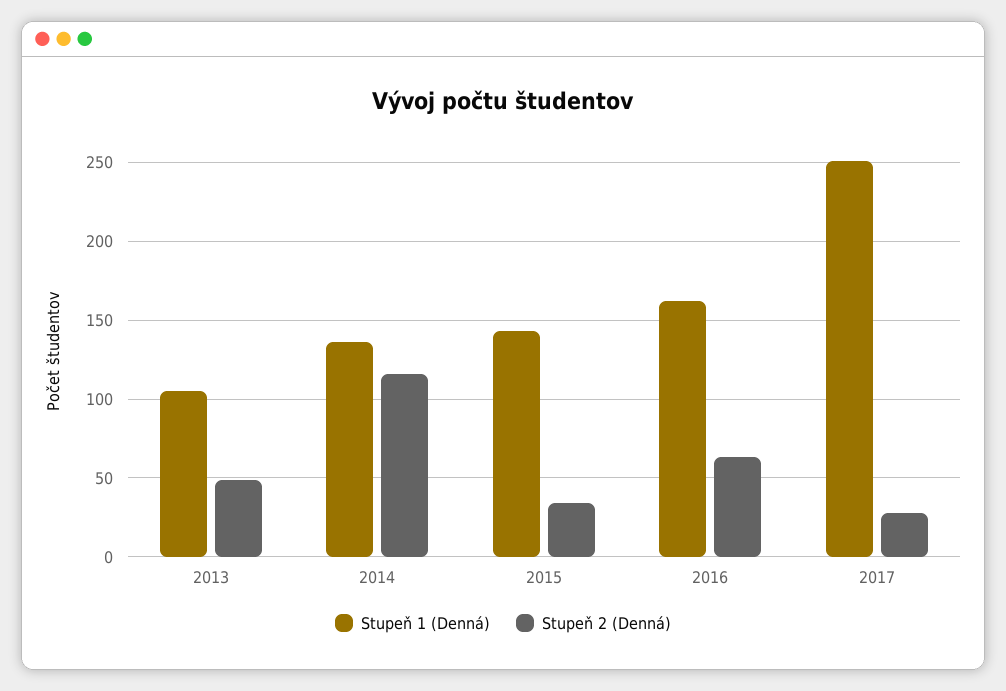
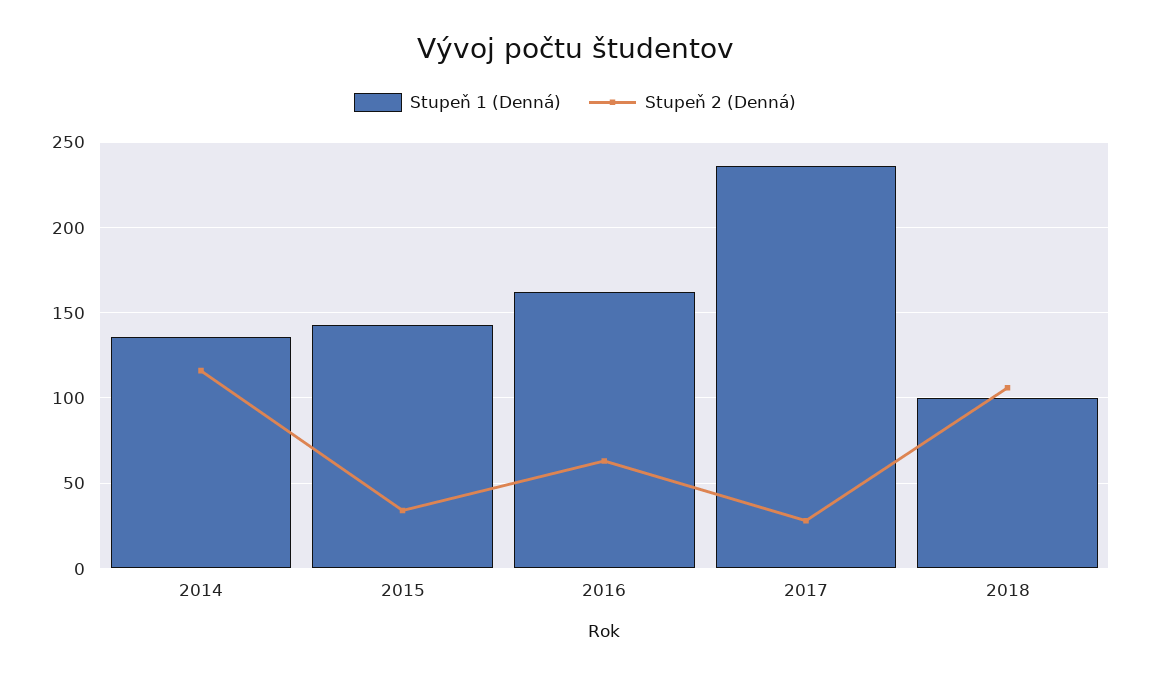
Stupeň 1 (Denná), 2013: 105 -> none
Stupeň 2 (Denná), 2013: 50 -> none
Stupeň 1 (Denná), 2017: 250 -> 235
Stupeň 1 (Denná), 2018: none -> 100
Stupeň 2 (Denná), 2018: none -> 105

